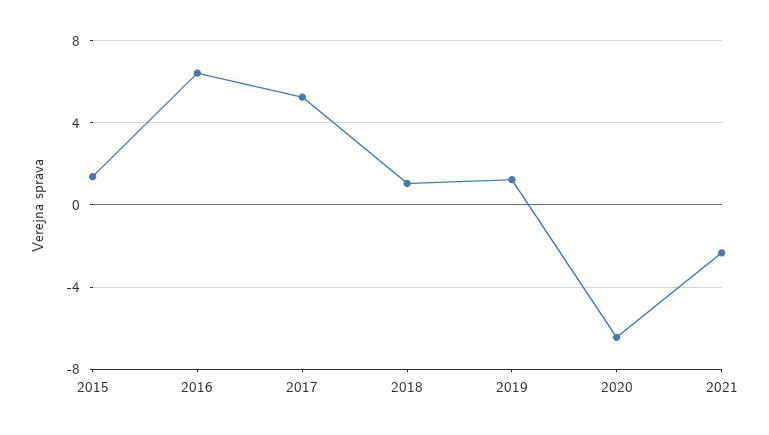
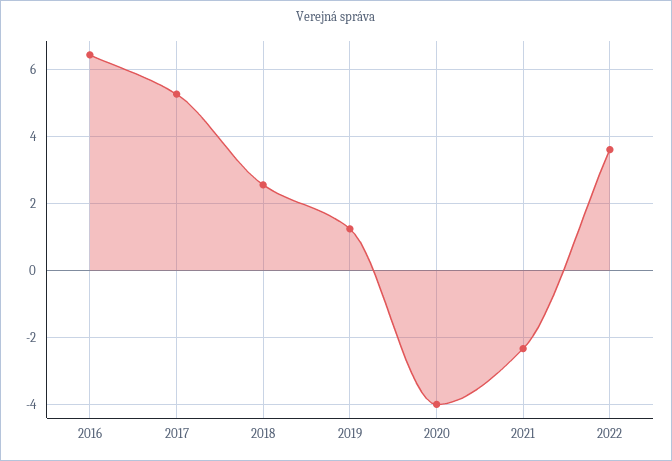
2015: 1.5 -> none
2018: 1 -> 2.6
2020: -6.5 -> -4
2022: none -> 3.6

